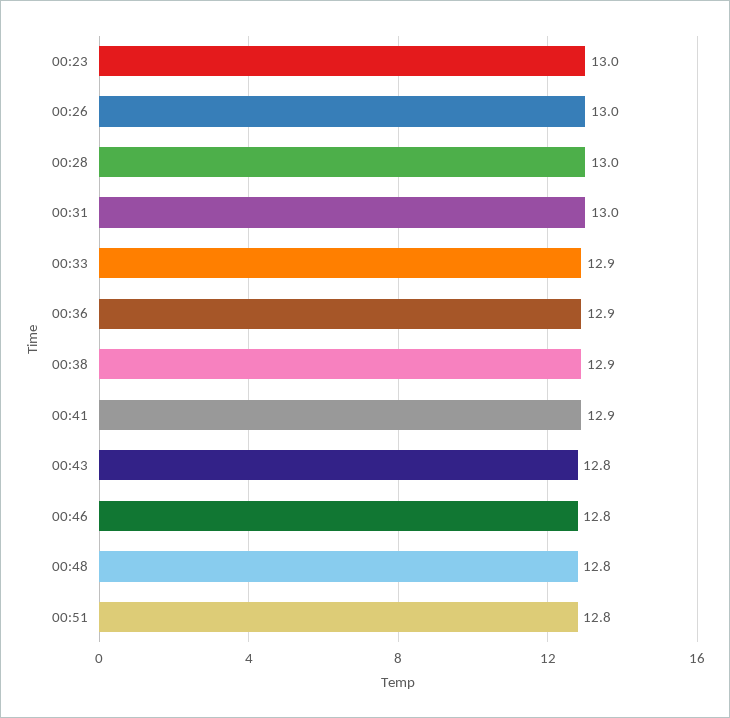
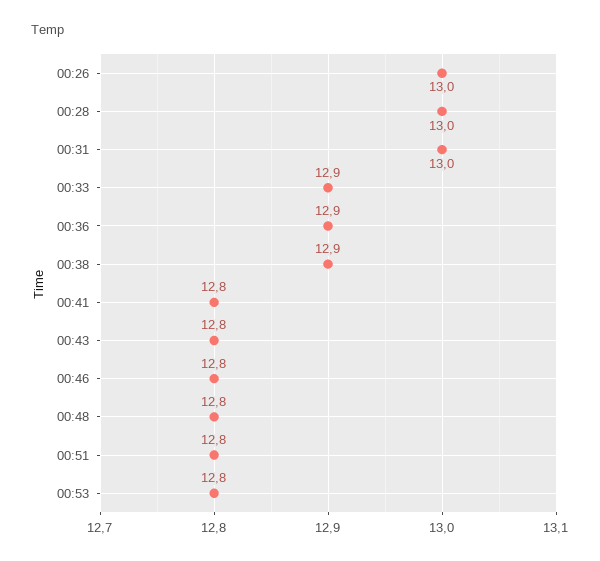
00:23: 13 -> none
00:41: 12.9 -> 12.8
00:53: none -> 12.8

